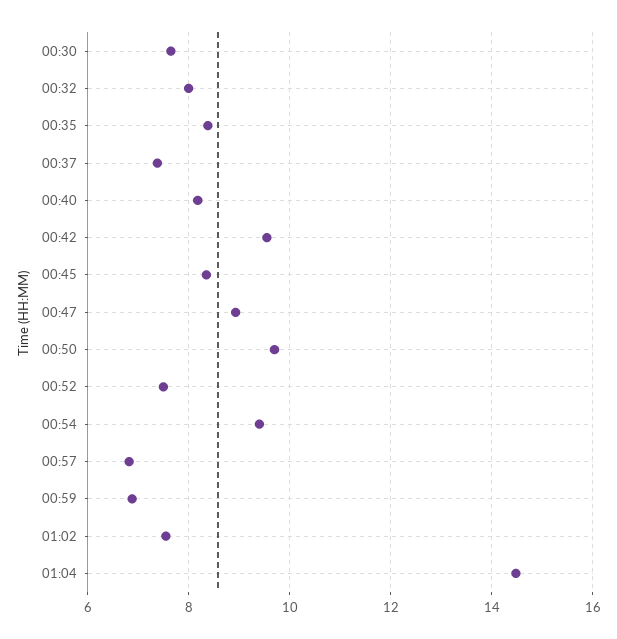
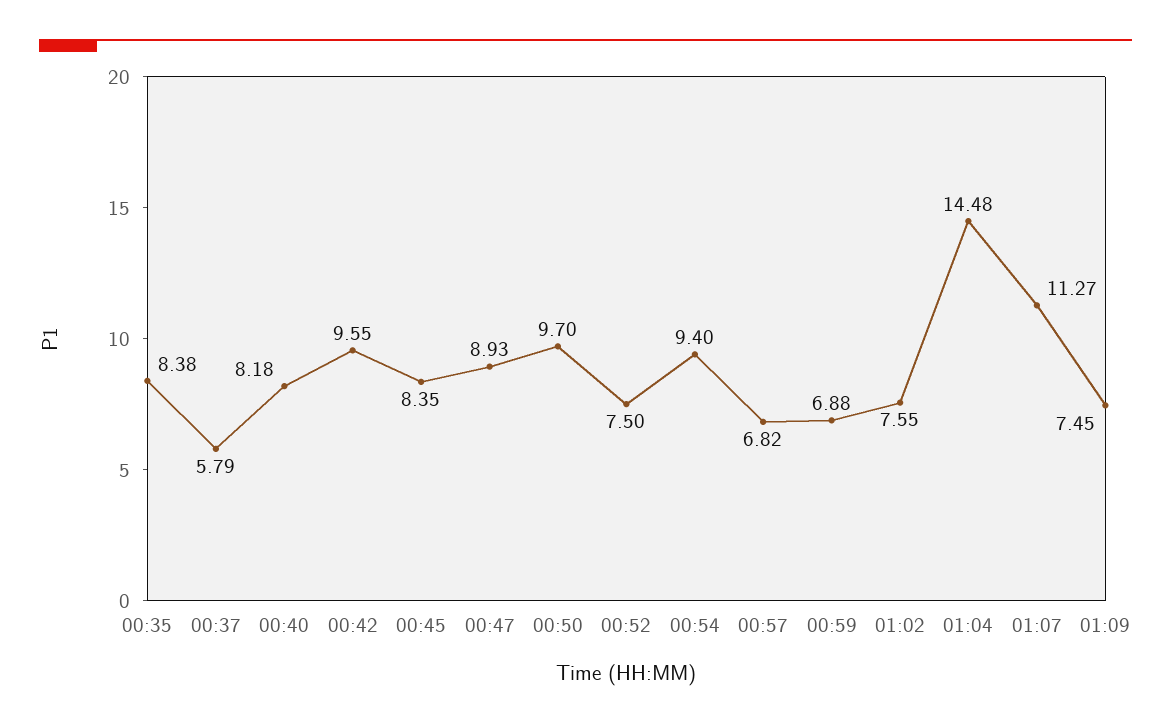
00:30: 7.6 -> none
00:32: 8 -> none
00:37: 7.4 -> 5.79
01:07: none -> 11.27
01:09: none -> 7.45

